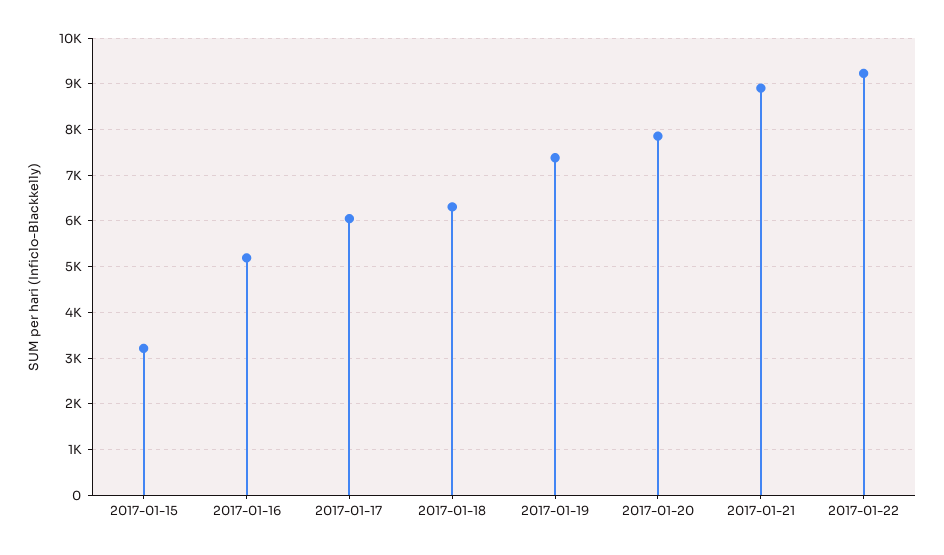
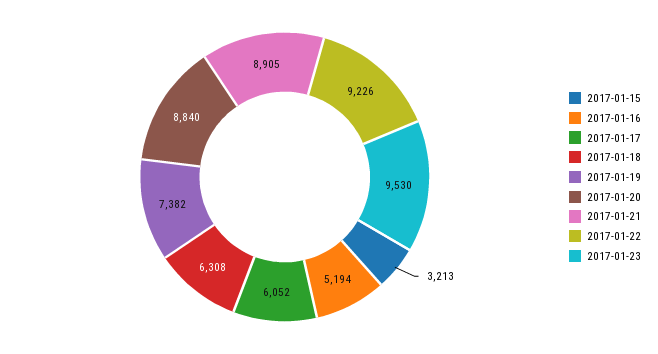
2017-01-20: 7800 -> 8840
2017-01-23: none -> 9530

